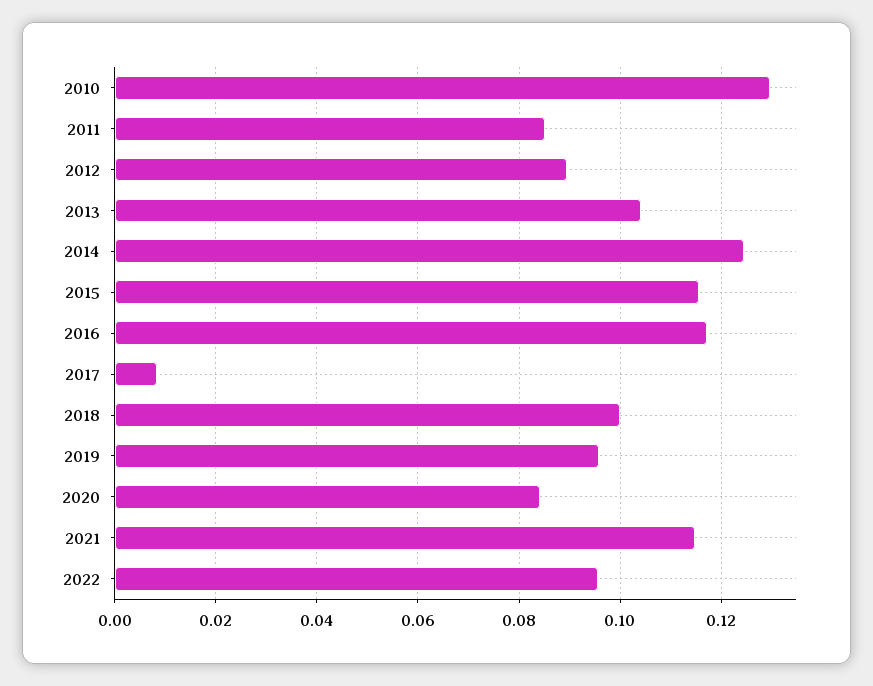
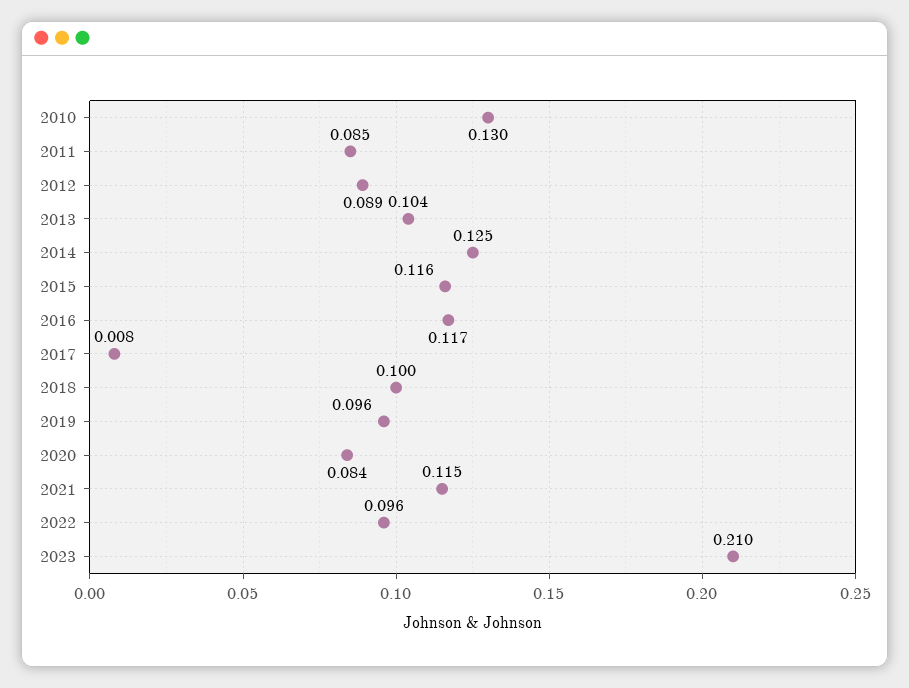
2023: none -> 0.21

